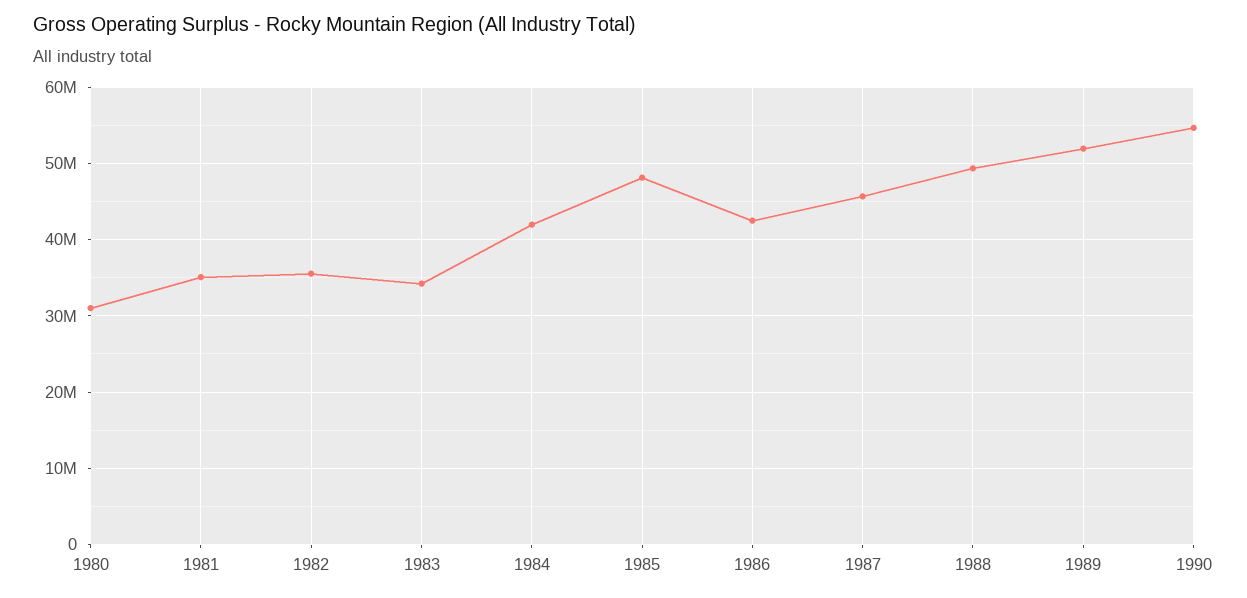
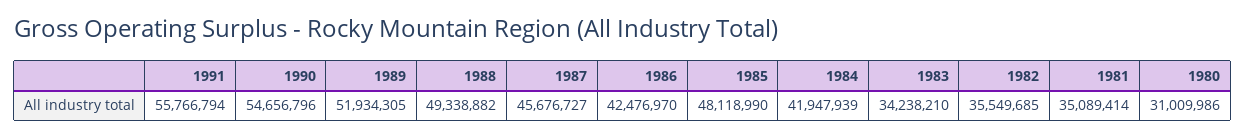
1991: none -> 55766794

